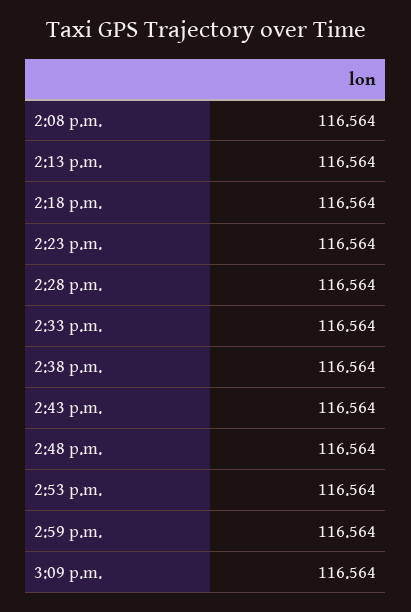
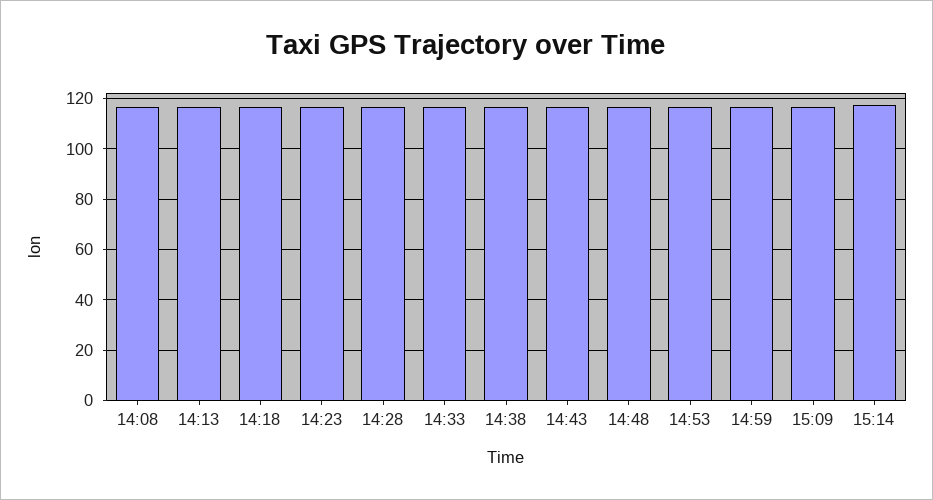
15:14: none -> 117.5

